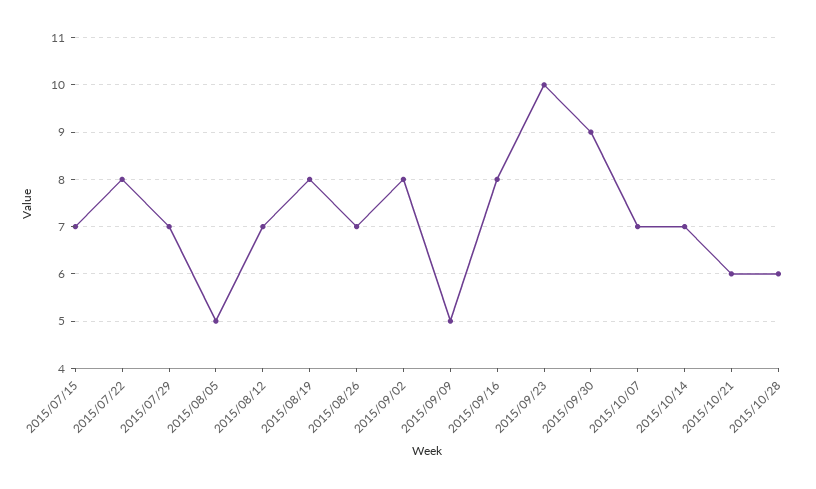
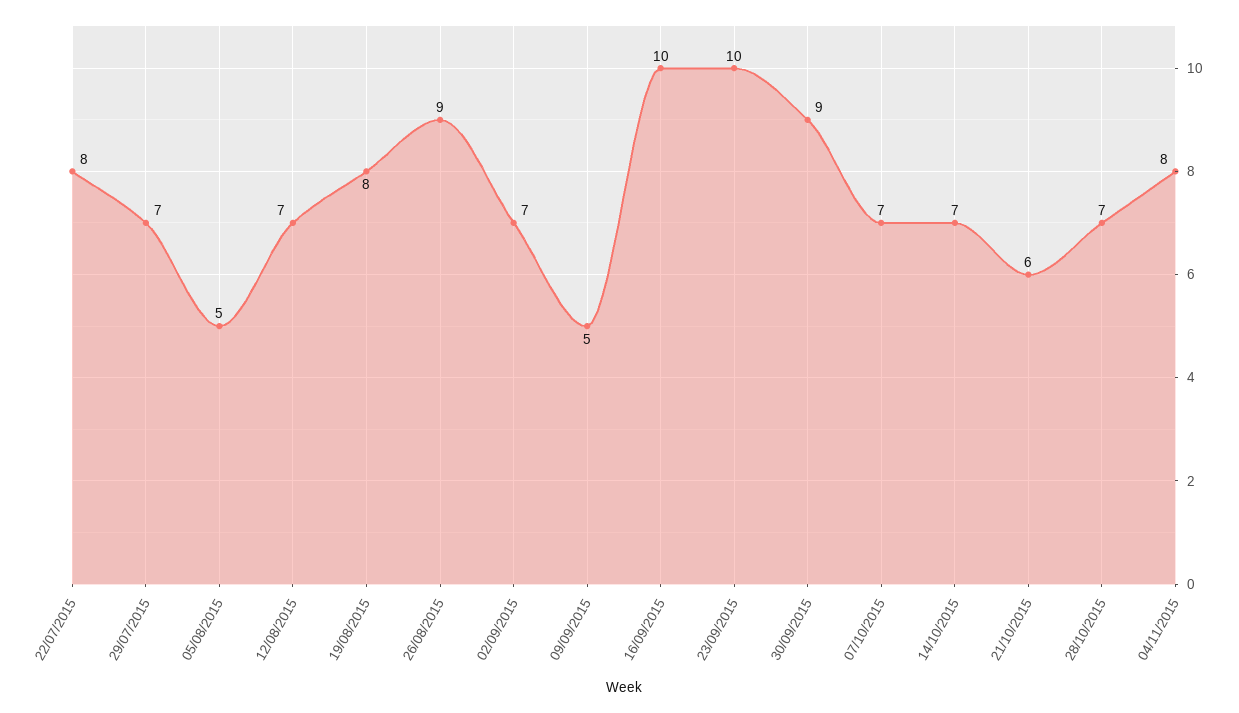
2015/07/15: 7 -> none
2015/08/26: 7 -> 9
2015/09/02: 8 -> 7
2015/09/16: 8 -> 10
2015/10/28: 6 -> 7
04/11/2015: none -> 8

